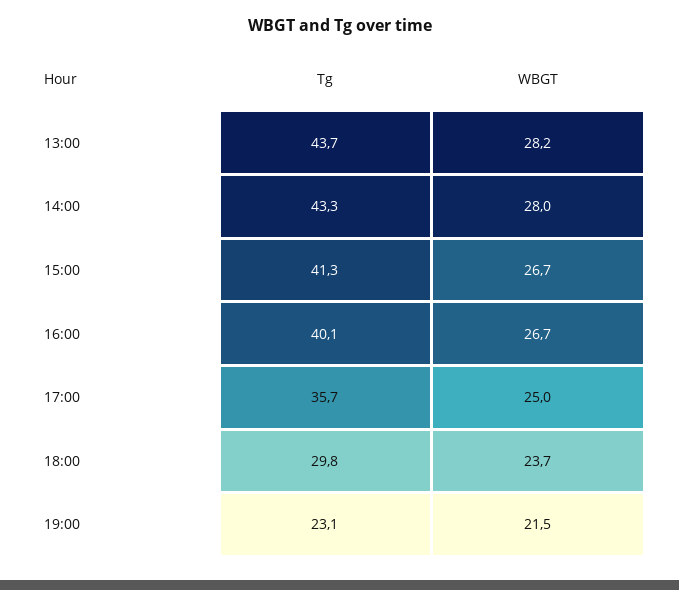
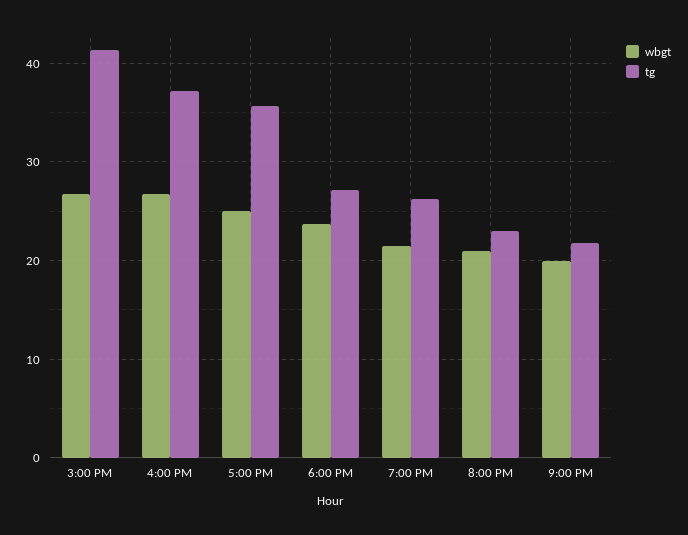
Tg, 13:00: 43.7 -> none
WBGT, 13:00: 28.2 -> none
Tg, 14:00: 43.3 -> none
WBGT, 14:00: 28 -> none
Tg, 16:00: 40.1 -> 37
Tg, 18:00: 29.8 -> 27
Tg, 19:00: 23.1 -> 26
WBGT, 8:00 PM: none -> 21
Tg, 8:00 PM: none -> 23
WBGT, 9:00 PM: none -> 20
Tg, 9:00 PM: none -> 22

